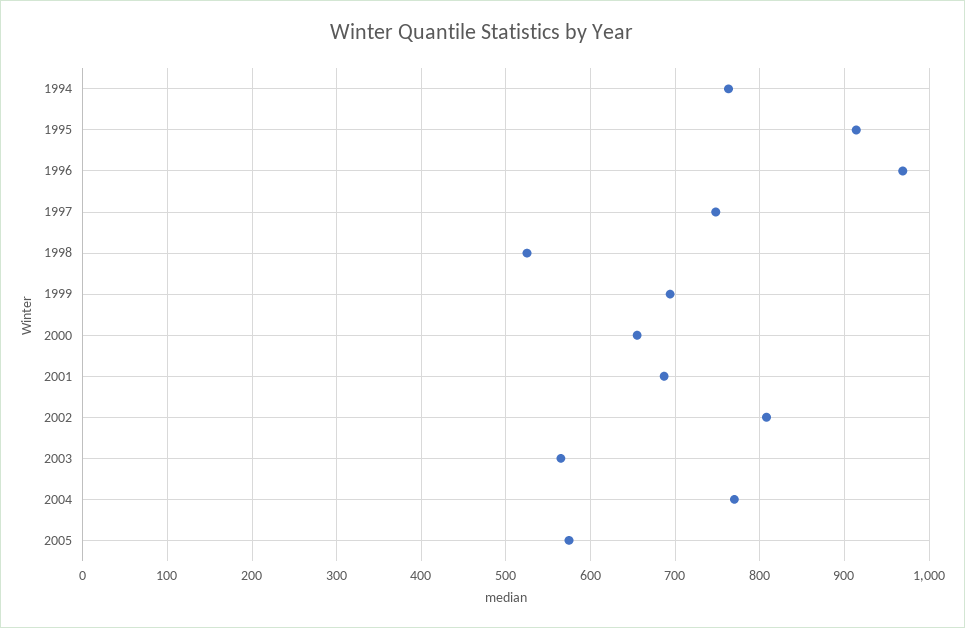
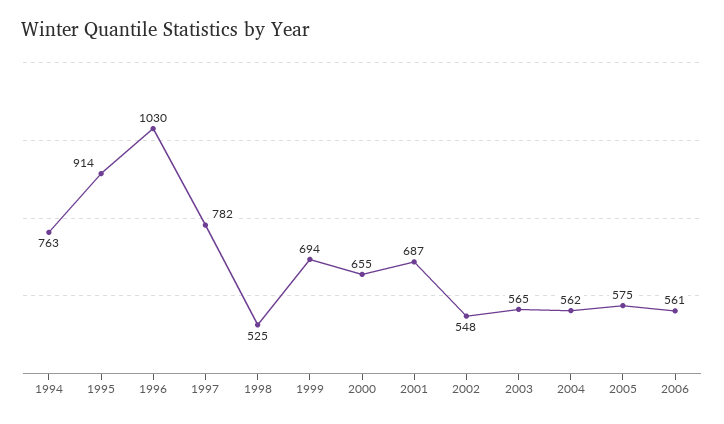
1996: 970 -> 1030
1997: 750 -> 782
2002: 810 -> 548
2004: 770 -> 562
2006: none -> 561

